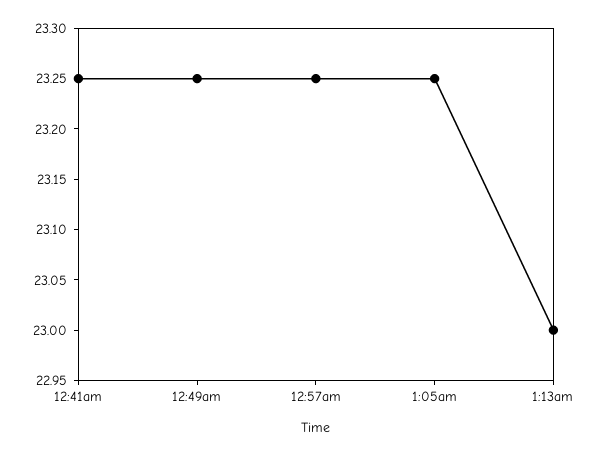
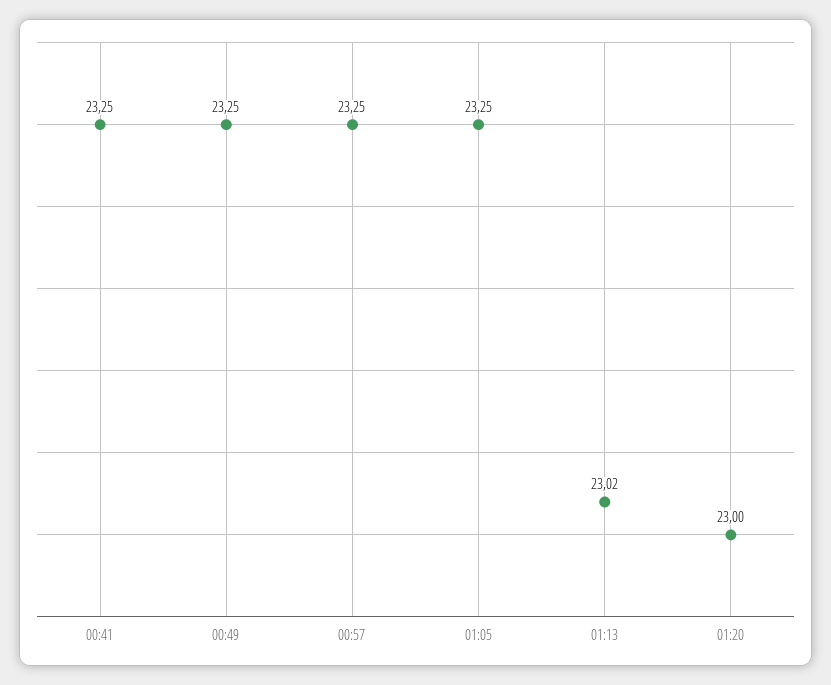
1:13am: 23 -> 23.02
01:20: none -> 23

